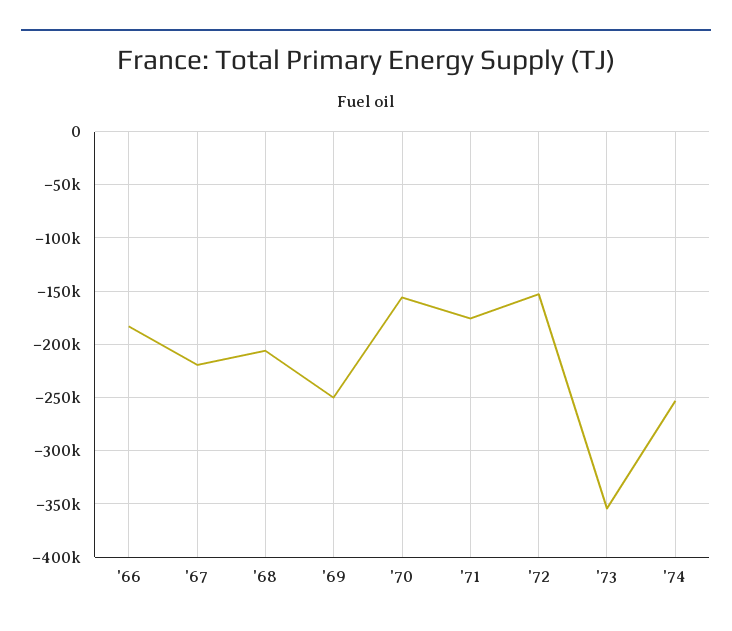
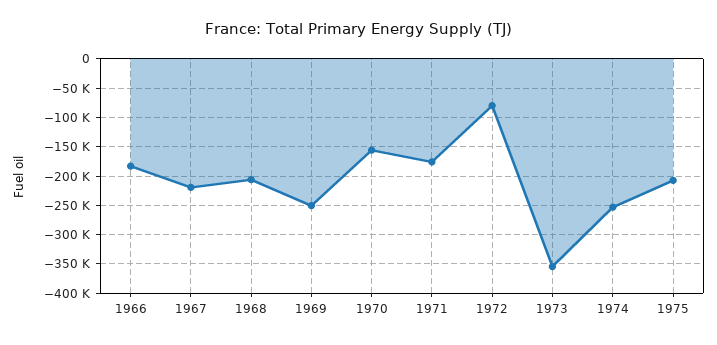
'72: -150000 -> -75000
1975: none -> -200000

